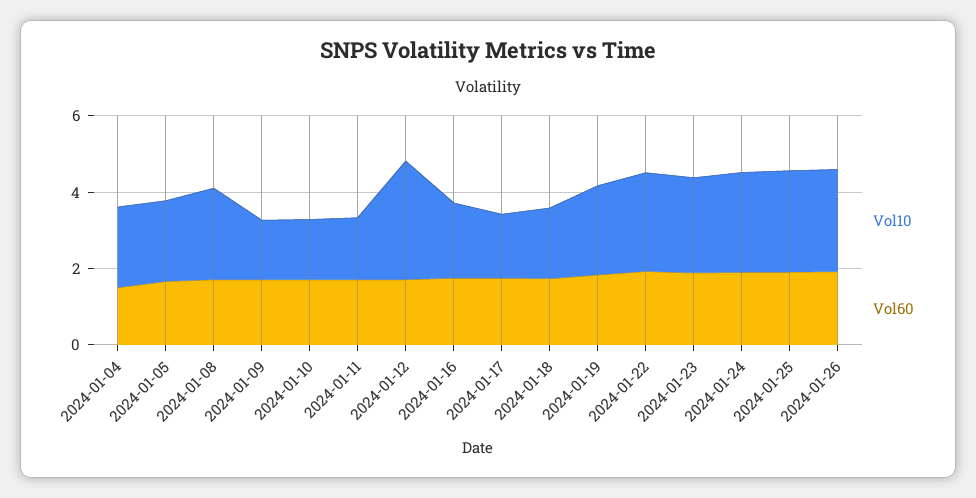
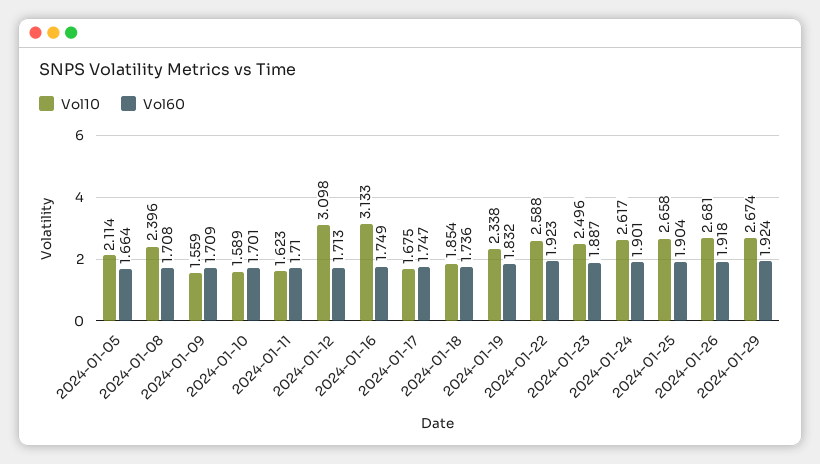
Vol10, 2024-01-04: 2 -> none
Vol60, 2024-01-04: 1.5 -> none
Vol10, 2024-01-16: 2 -> 3.133
Vol10, 2024-01-29: none -> 2.674
Vol60, 2024-01-29: none -> 1.924

